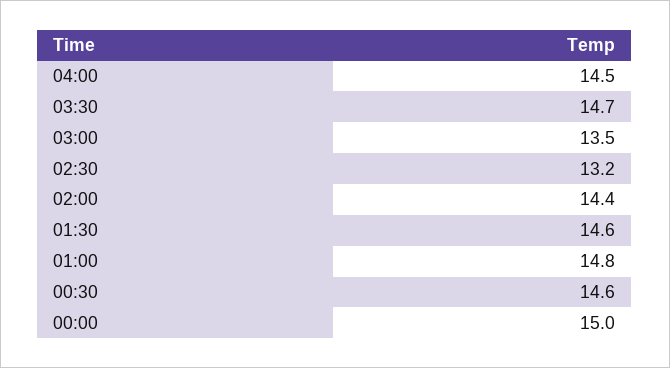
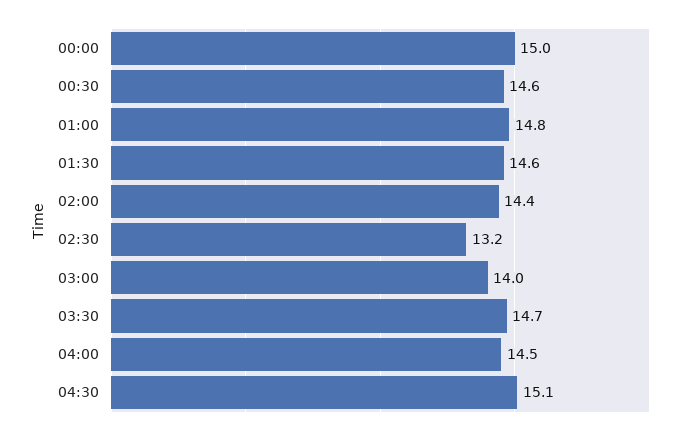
03:00: 13.5 -> 14
04:30: none -> 15.1

